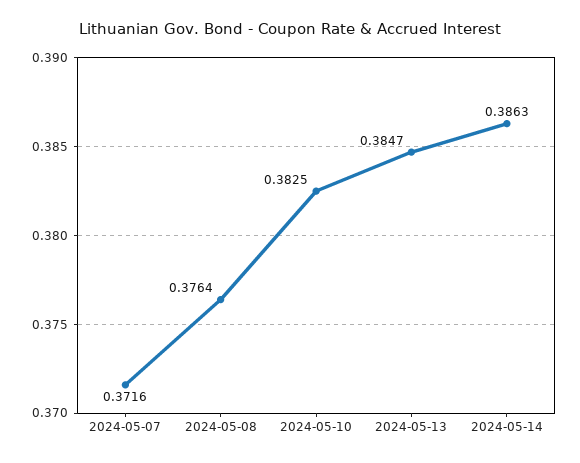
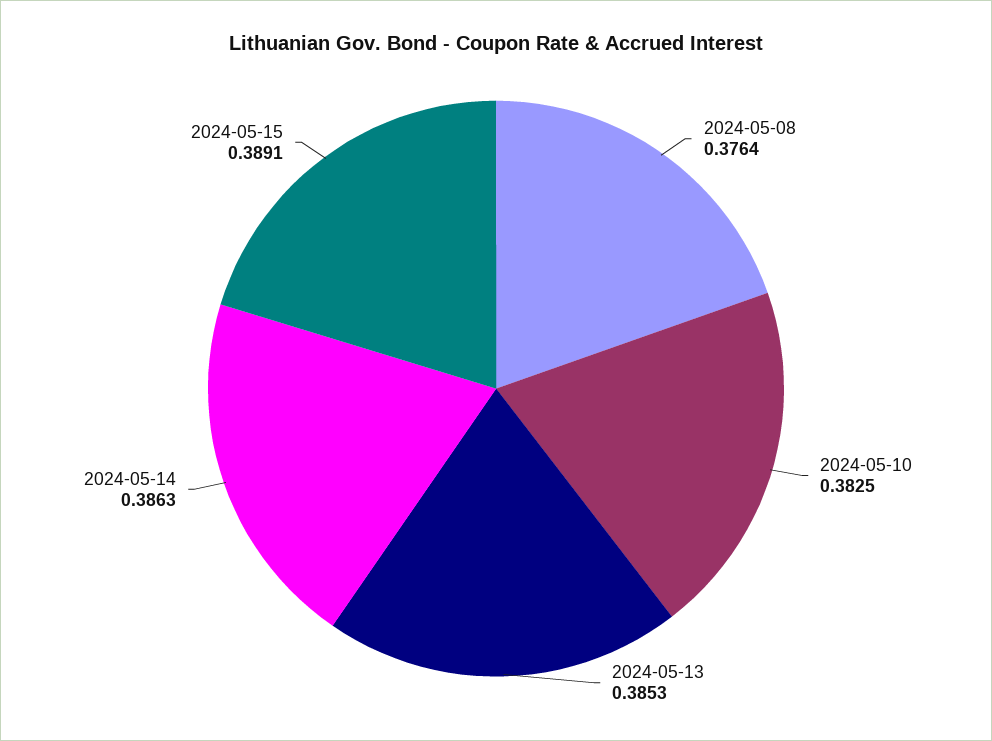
2024-05-07: 0.3716 -> none
2024-05-13: 0.3847 -> 0.3853
2024-05-15: none -> 0.3891

